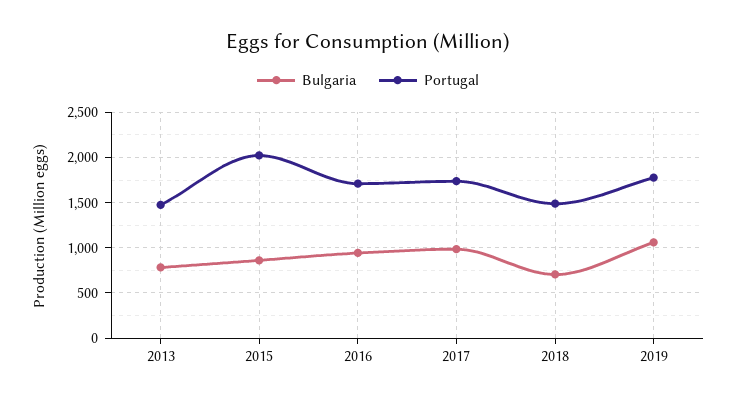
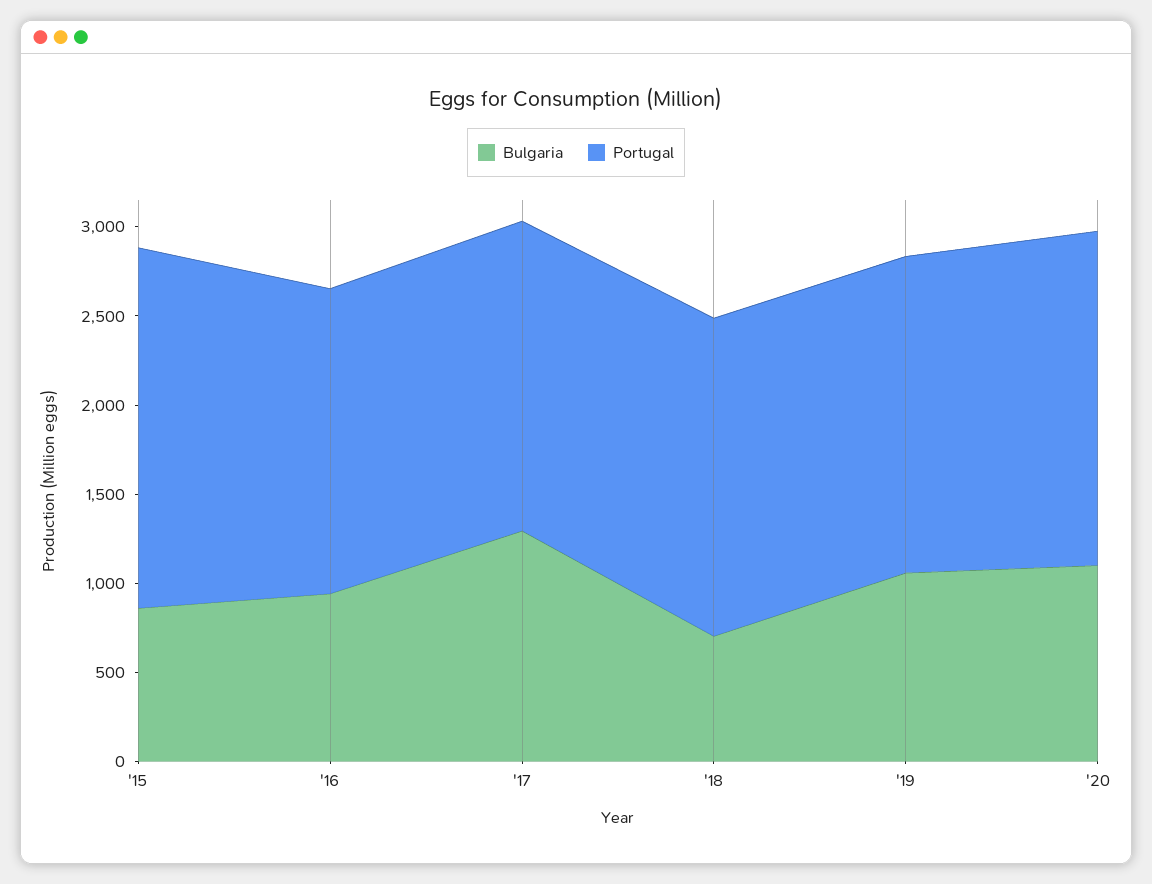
Bulgaria, 2013: 800 -> none
Portugal, 2013: 1500 -> none
Bulgaria, 2017: 1000 -> 1300
Portugal, 2018: 1500 -> 1800
Bulgaria, '20: none -> 1100
Portugal, '20: none -> 1900

